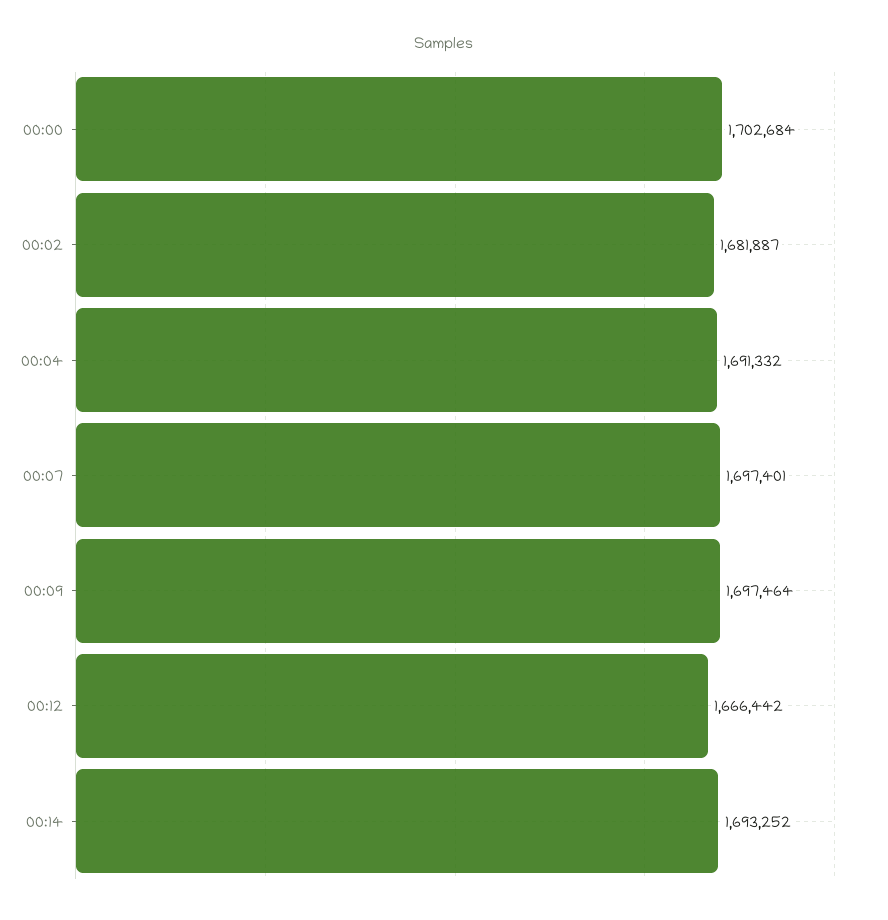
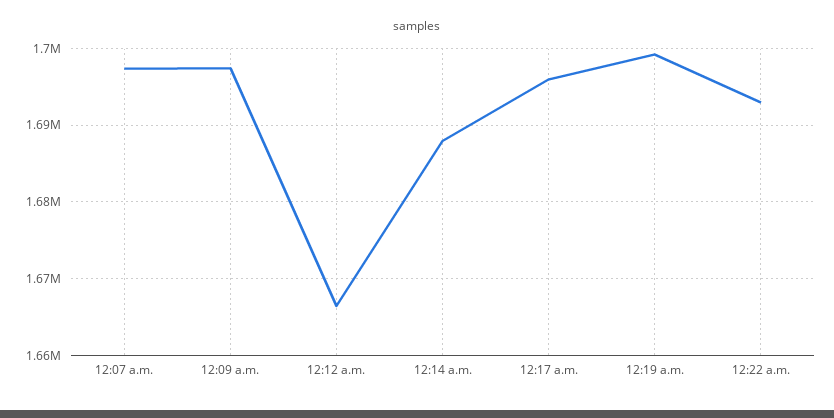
00:00: 1702684 -> none
00:02: 1681887 -> none
00:04: 1691332 -> none
00:14: 1693252 -> 1688000
12:17 a.m.: none -> 1696000
12:19 a.m.: none -> 1699000
12:22 a.m.: none -> 1693000

